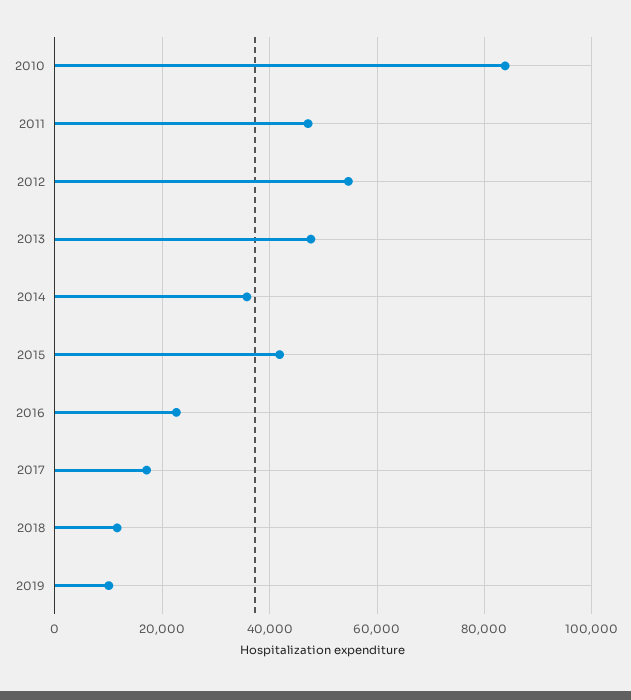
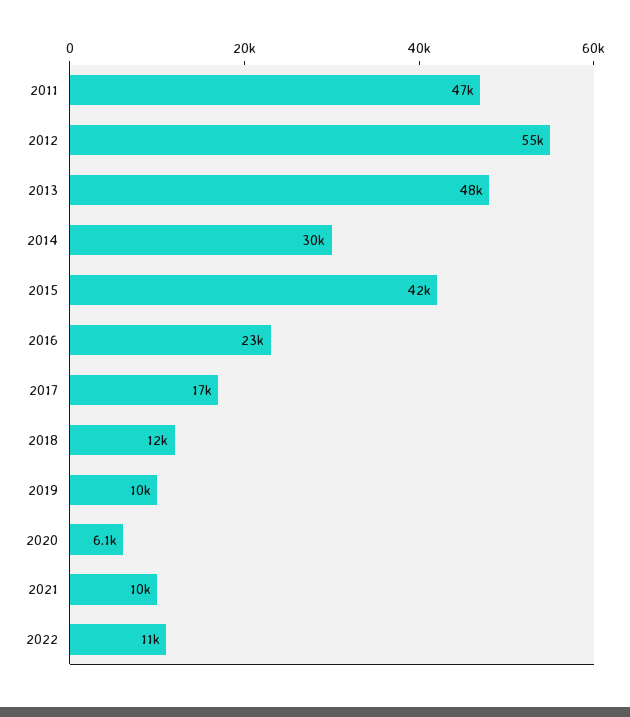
2010: 84000 -> none
2014: 36000 -> 30000
2020: none -> 6100
2021: none -> 10000
2022: none -> 11000

